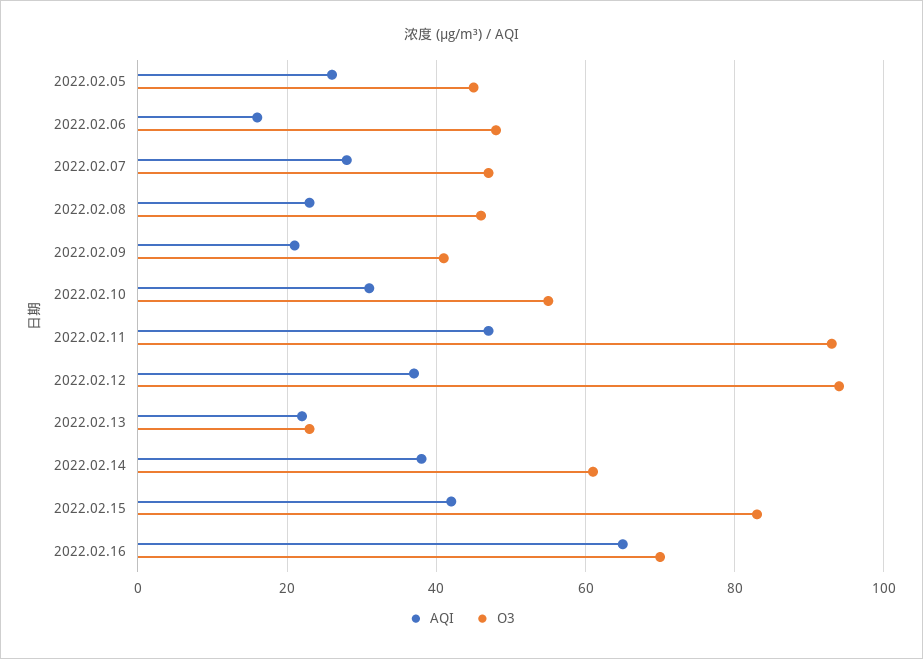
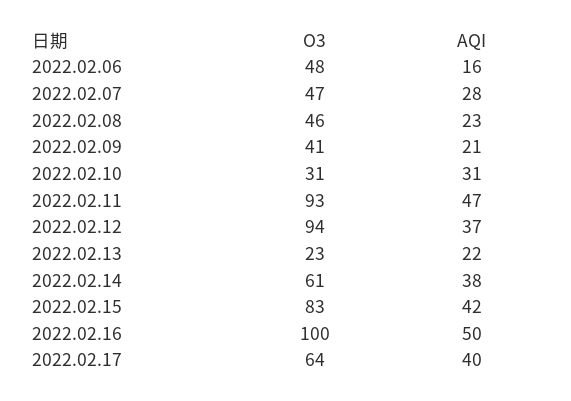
AQI, 2022.02.05: 25 -> none
O3, 2022.02.05: 45 -> none
O3, 2022.02.10: 55 -> 31
AQI, 2022.02.16: 65 -> 50
O3, 2022.02.16: 70 -> 100
O3, 2022.02.17: none -> 64
AQI, 2022.02.17: none -> 40

